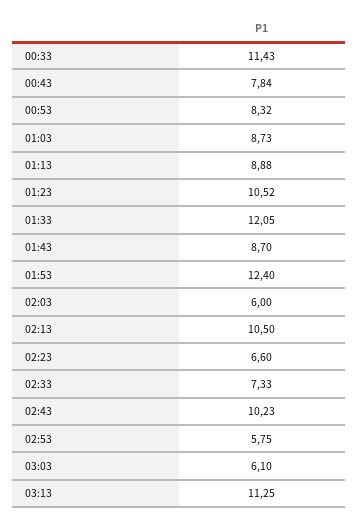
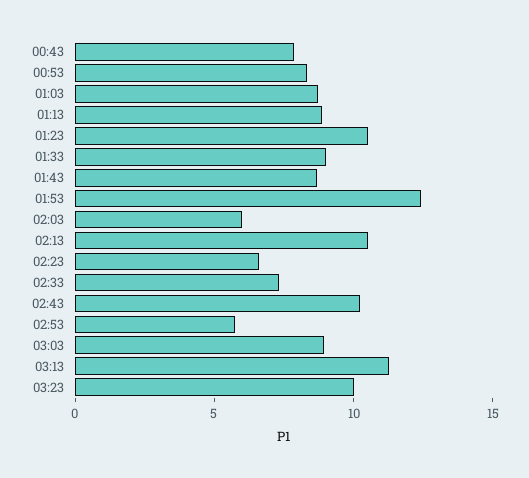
00:33: 11.43 -> none
01:33: 12.05 -> 9
03:03: 6.1 -> 9
03:23: none -> 10

